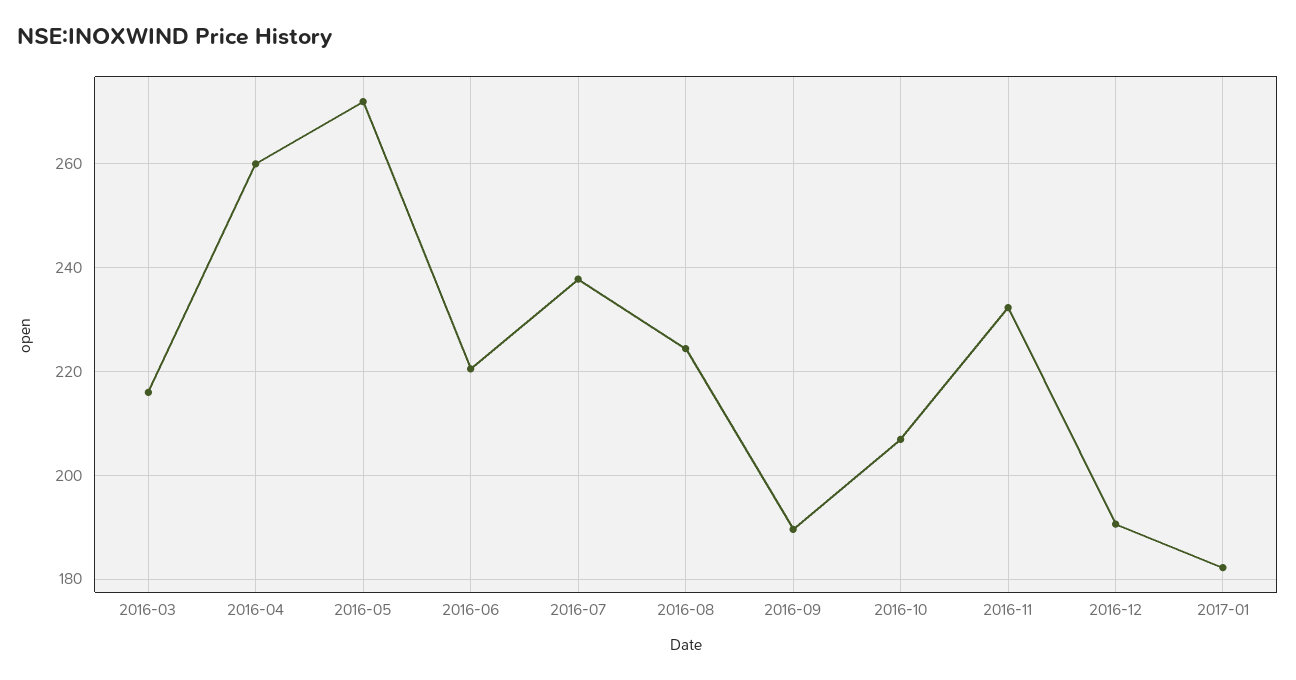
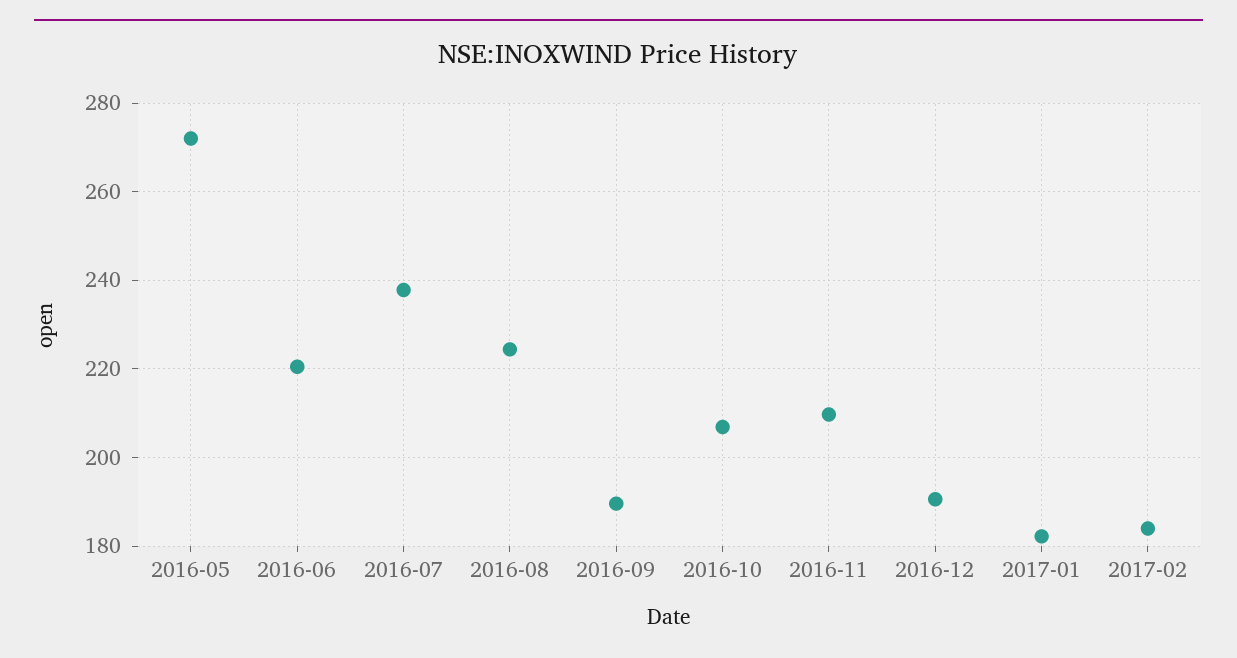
2016-03: 216 -> none
2016-04: 260 -> none
2016-11: 232 -> 210
2017-02: none -> 184

